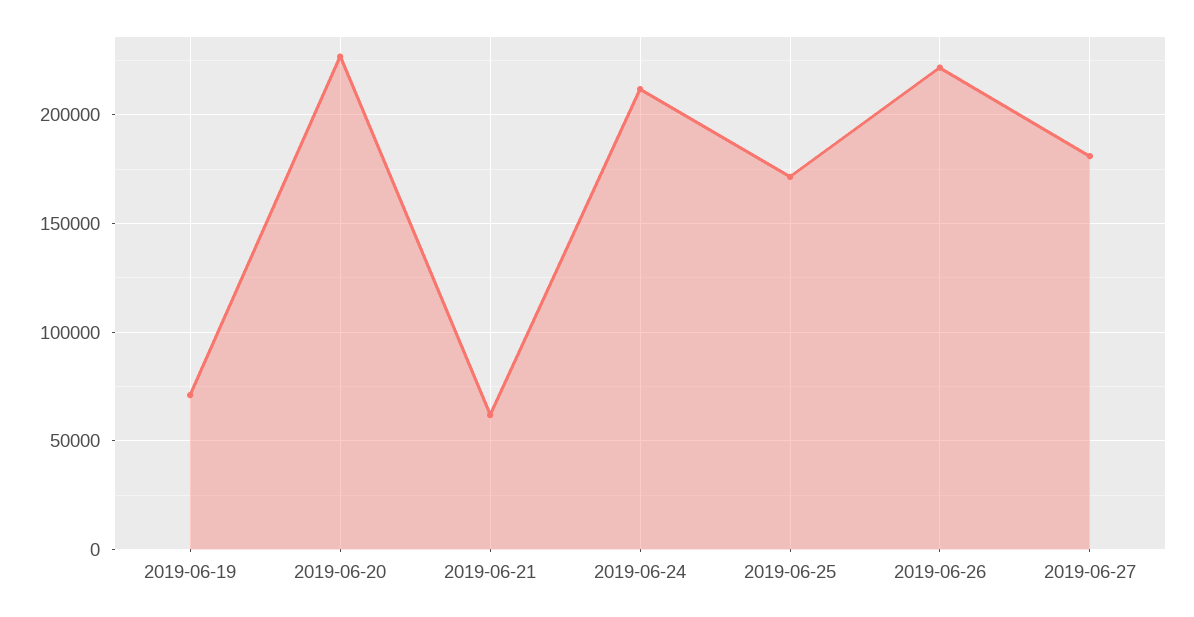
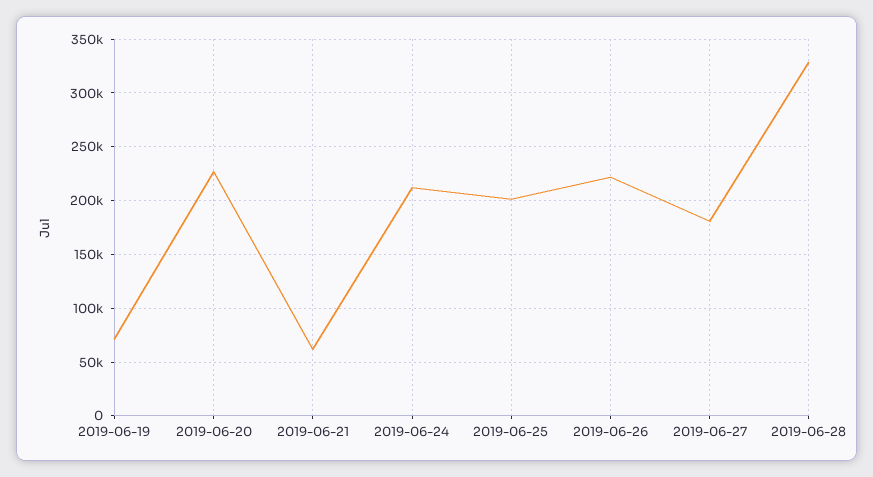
2019-06-25: 170000 -> 200000
2019-06-28: none -> 330000

